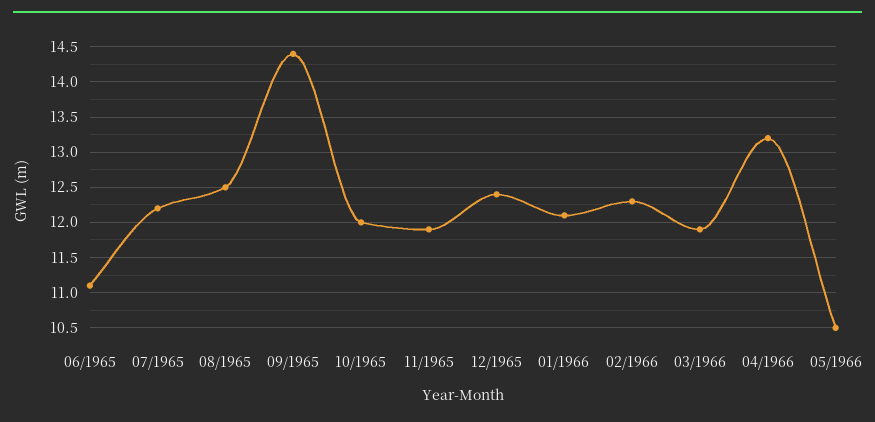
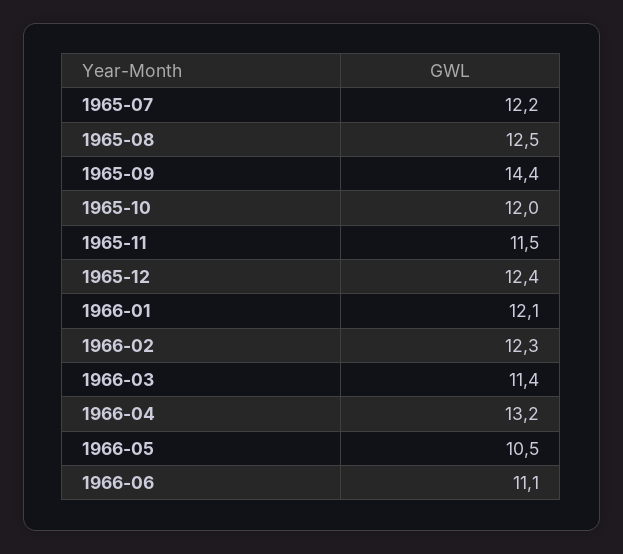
06/1965: 11.1 -> none
11/1965: 11.9 -> 11.5
03/1966: 11.9 -> 11.4
1966-06: none -> 11.1

